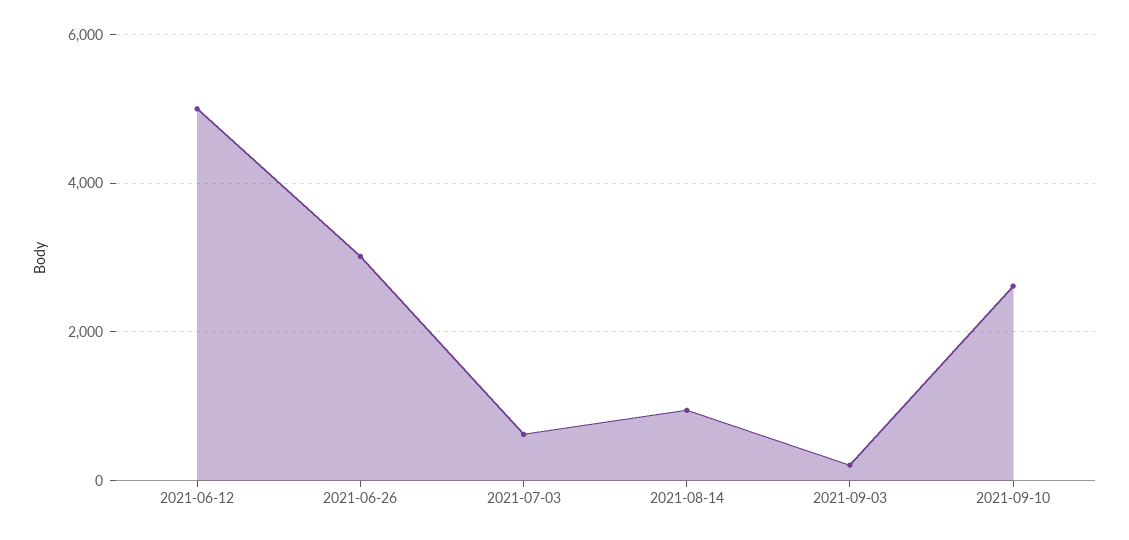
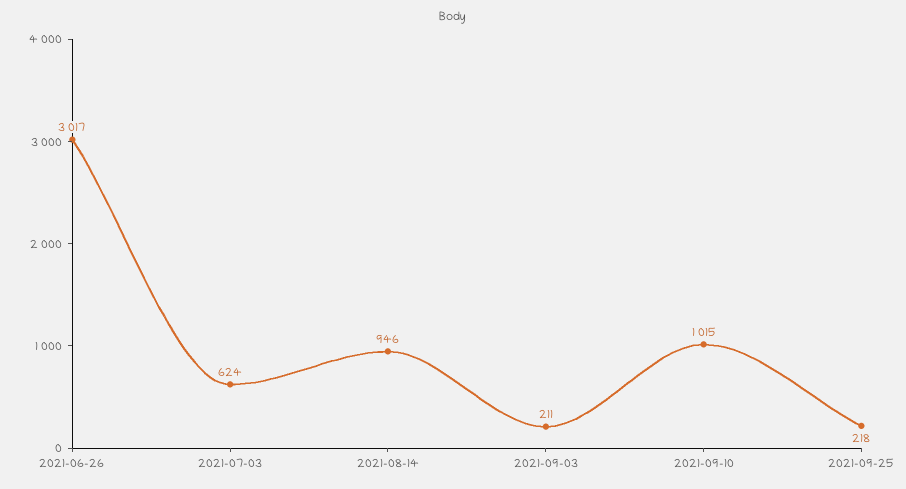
2021-06-12: 5000 -> none
2021-09-10: 2600 -> 1015
2021-09-25: none -> 218

